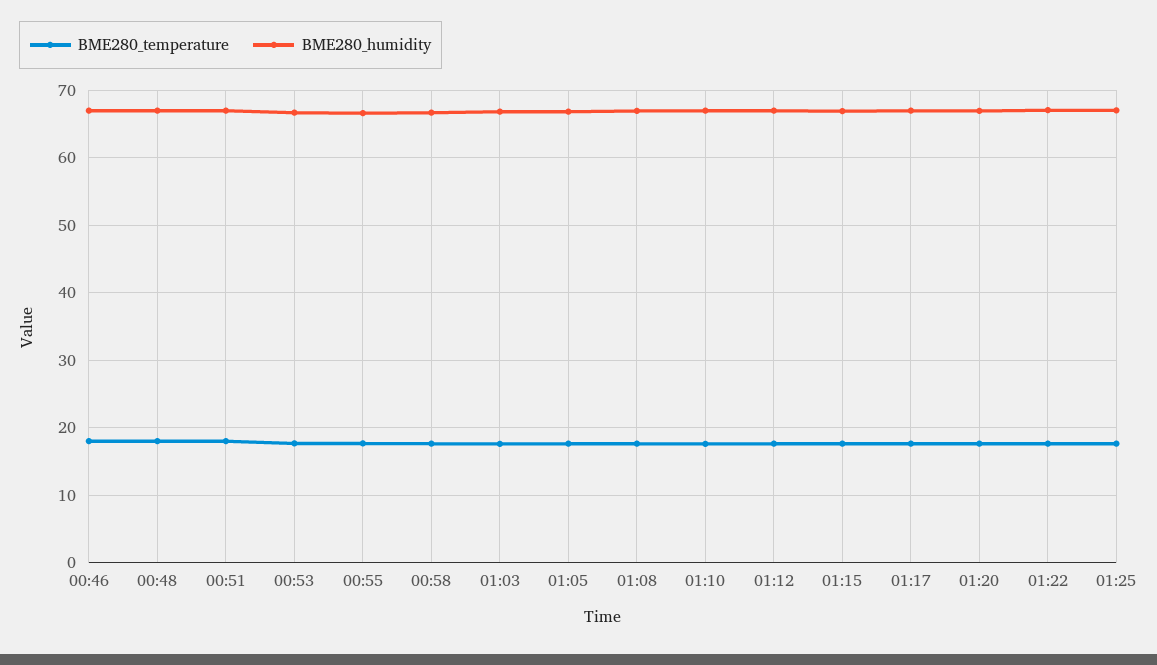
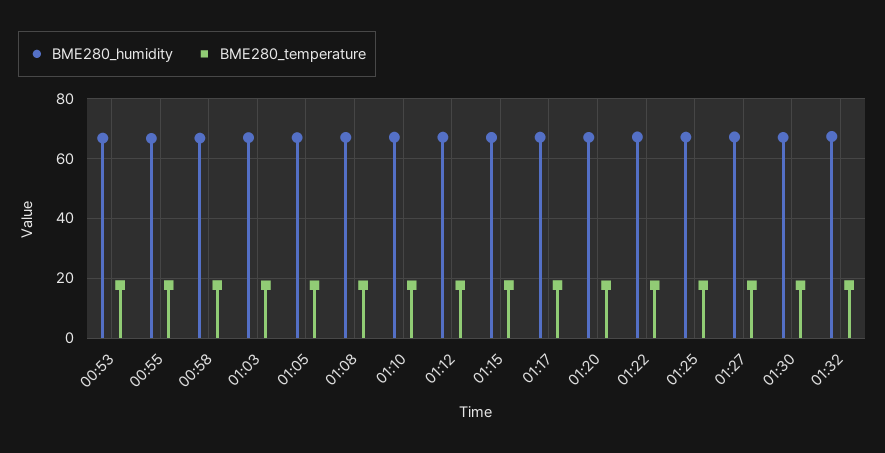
BME280_temperature, 00:46: 18 -> none
BME280_humidity, 00:46: 67 -> none
BME280_temperature, 00:48: 18 -> none
BME280_humidity, 00:48: 67 -> none
BME280_temperature, 00:51: 18 -> none
BME280_humidity, 00:51: 67 -> none
BME280_humidity, 01:27: none -> 67.5
BME280_temperature, 01:27: none -> 17.5
BME280_humidity, 01:30: none -> 67.5
BME280_temperature, 01:30: none -> 17.5
BME280_humidity, 01:32: none -> 67.5
BME280_temperature, 01:32: none -> 17.5

